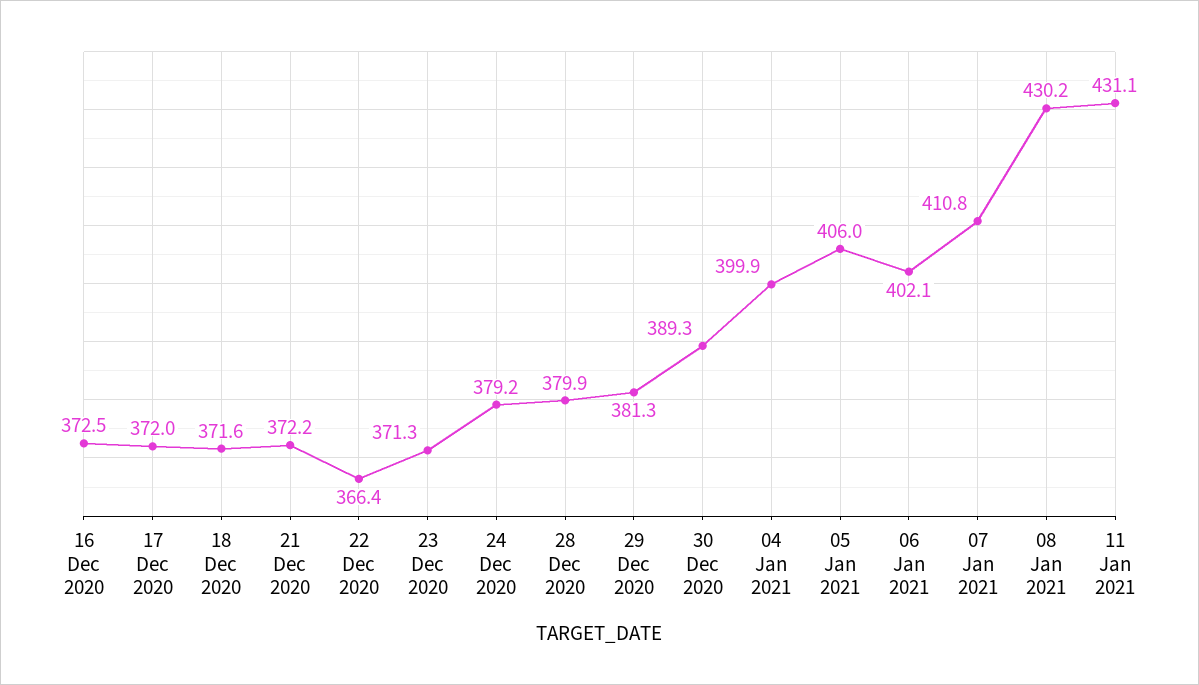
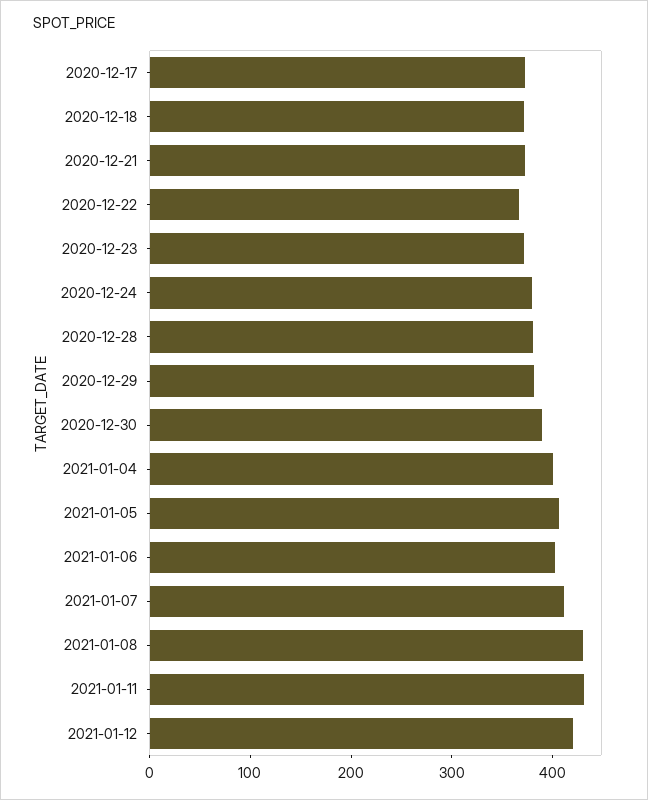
16 Dec 2020: 372.5 -> none
2021-01-12: none -> 420

